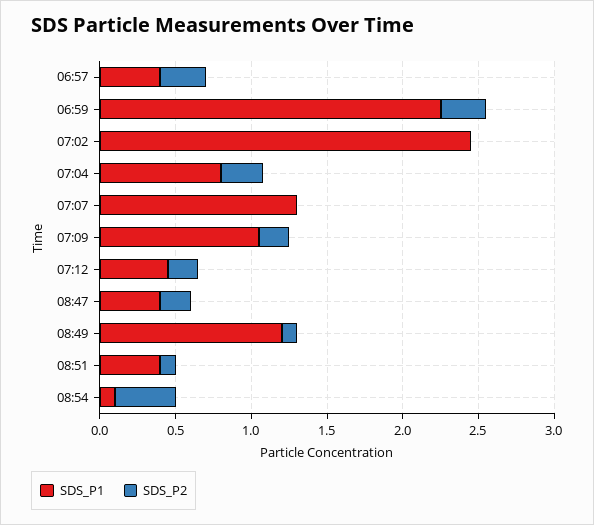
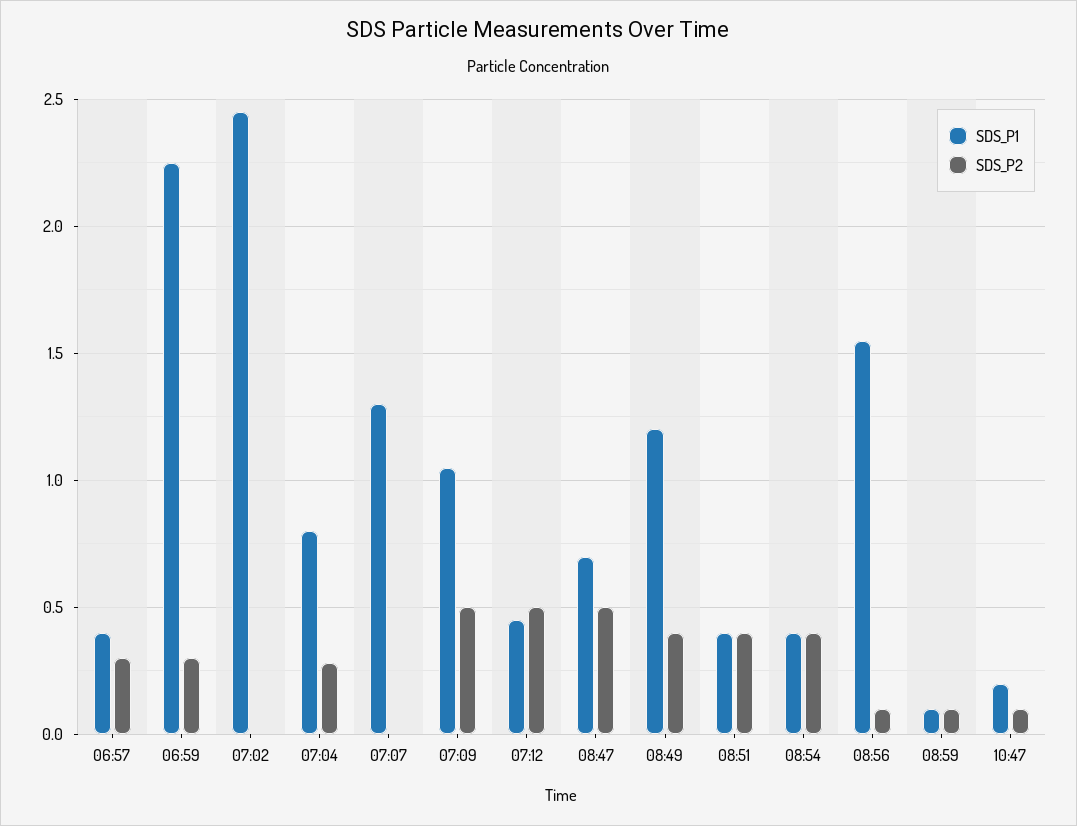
SDS_P2, 07:09: 0.2 -> 0.5
SDS_P2, 07:12: 0.2 -> 0.5
SDS_P1, 08:47: 0.4 -> 0.7
SDS_P2, 08:47: 0.2 -> 0.5
SDS_P2, 08:49: 0.1 -> 0.4
SDS_P2, 08:51: 0.1 -> 0.4
SDS_P1, 08:54: 0.1 -> 0.4
SDS_P1, 08:56: none -> 1.55
SDS_P2, 08:56: none -> 0.1
SDS_P1, 08:59: none -> 0.1
SDS_P2, 08:59: none -> 0.1
SDS_P1, 10:47: none -> 0.2
SDS_P2, 10:47: none -> 0.1

